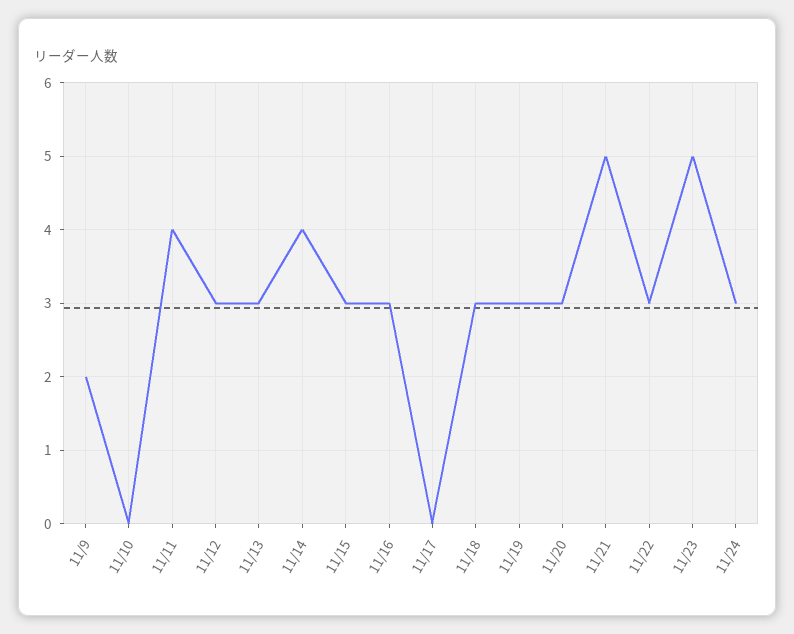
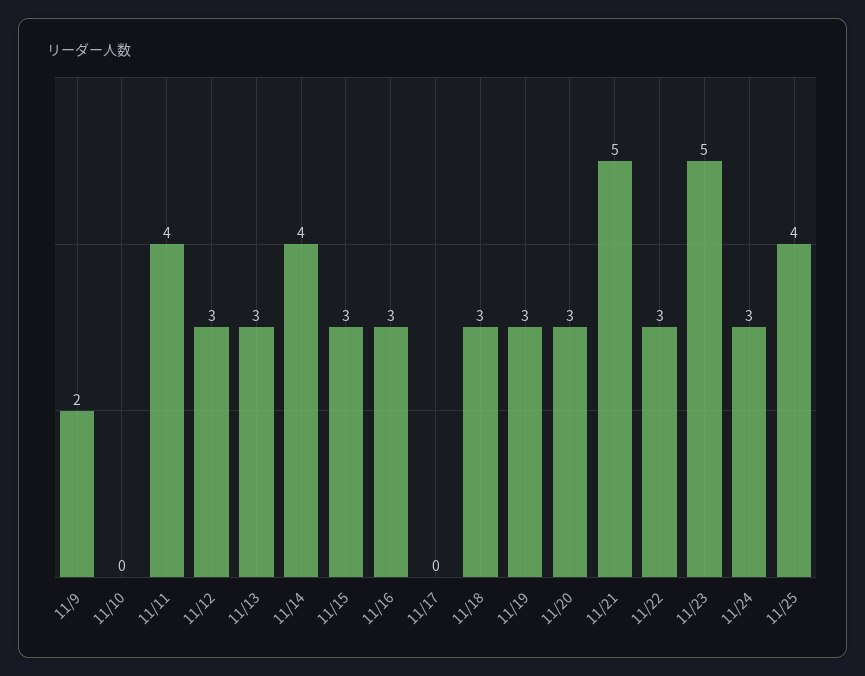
11/25: none -> 4

